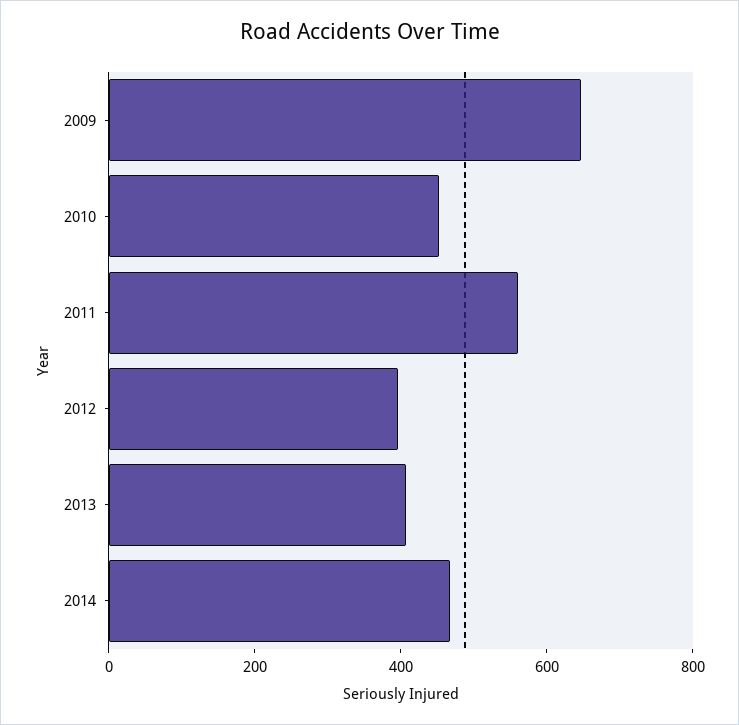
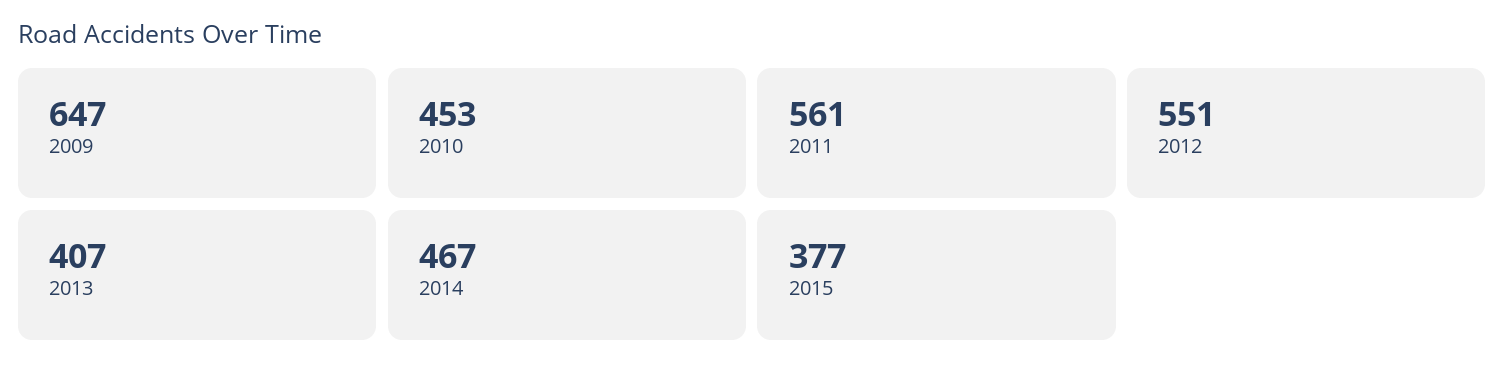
2012: 400 -> 551
2015: none -> 377

